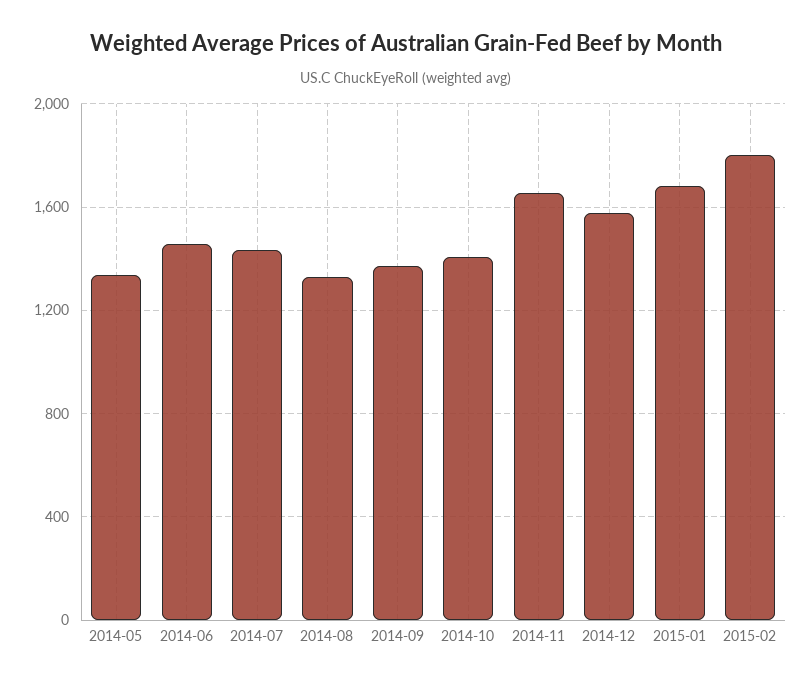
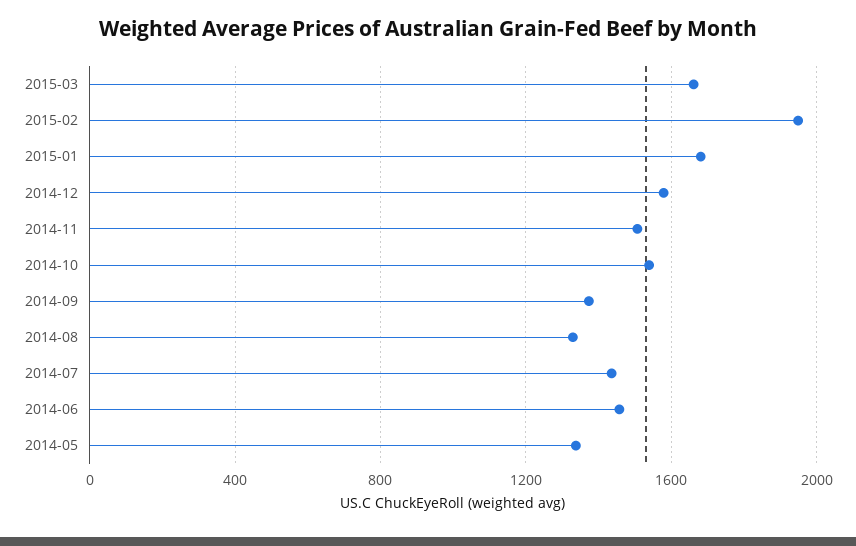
2014-10: 1400 -> 1550
2014-11: 1650 -> 1500
2015-02: 1800 -> 1950
2015-03: none -> 1650

